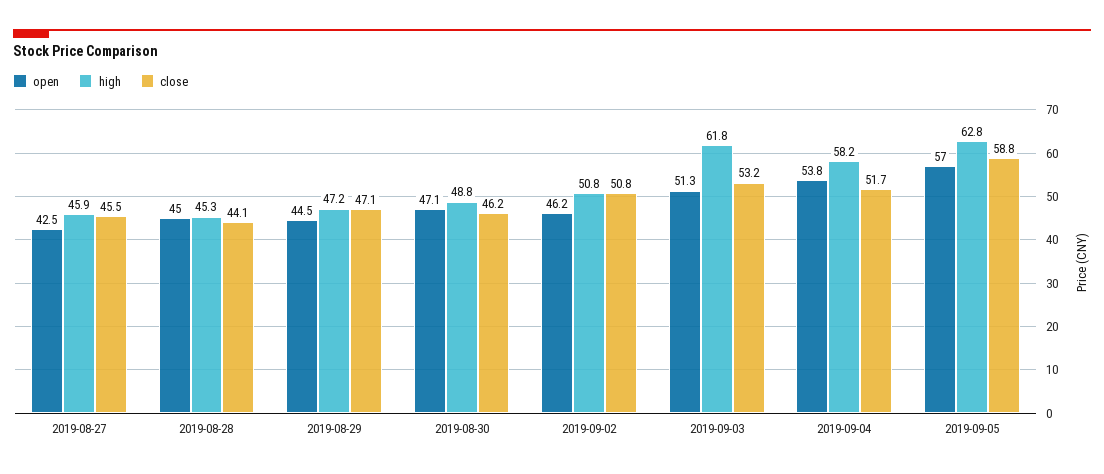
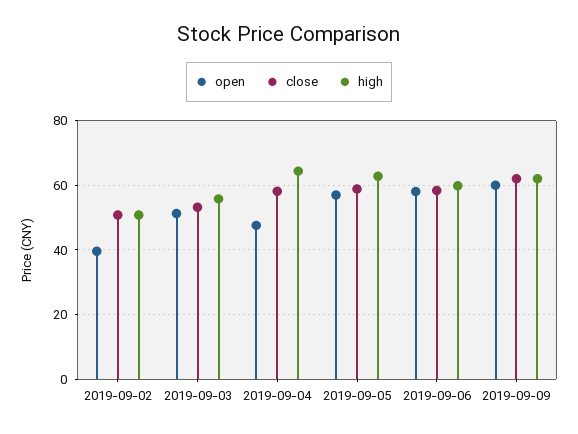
open, 2019-08-27: 42.5 -> none
high, 2019-08-27: 45.9 -> none
close, 2019-08-27: 45.5 -> none
open, 2019-08-28: 45 -> none
high, 2019-08-28: 45.3 -> none
close, 2019-08-28: 44.1 -> none
open, 2019-08-29: 44.5 -> none
high, 2019-08-29: 47.2 -> none
close, 2019-08-29: 47.1 -> none
open, 2019-08-30: 47.1 -> none
high, 2019-08-30: 48.8 -> none
close, 2019-08-30: 46.2 -> none
open, 2019-09-02: 46.2 -> 40
high, 2019-09-03: 61.8 -> 56
open, 2019-09-04: 53.8 -> 48
high, 2019-09-04: 58.2 -> 64
close, 2019-09-04: 51.7 -> 58
open, 2019-09-06: none -> 58
close, 2019-09-06: none -> 58
high, 2019-09-06: none -> 60
open, 2019-09-09: none -> 60
close, 2019-09-09: none -> 62
high, 2019-09-09: none -> 62

